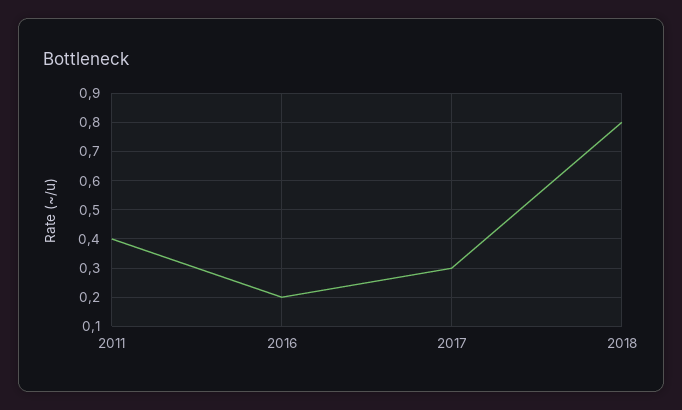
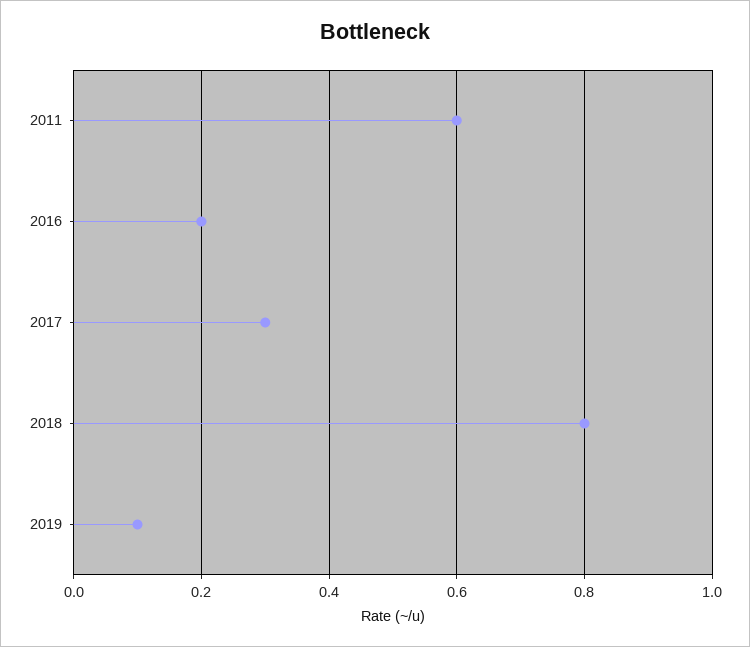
2011: 0.4 -> 0.6
2019: none -> 0.1

